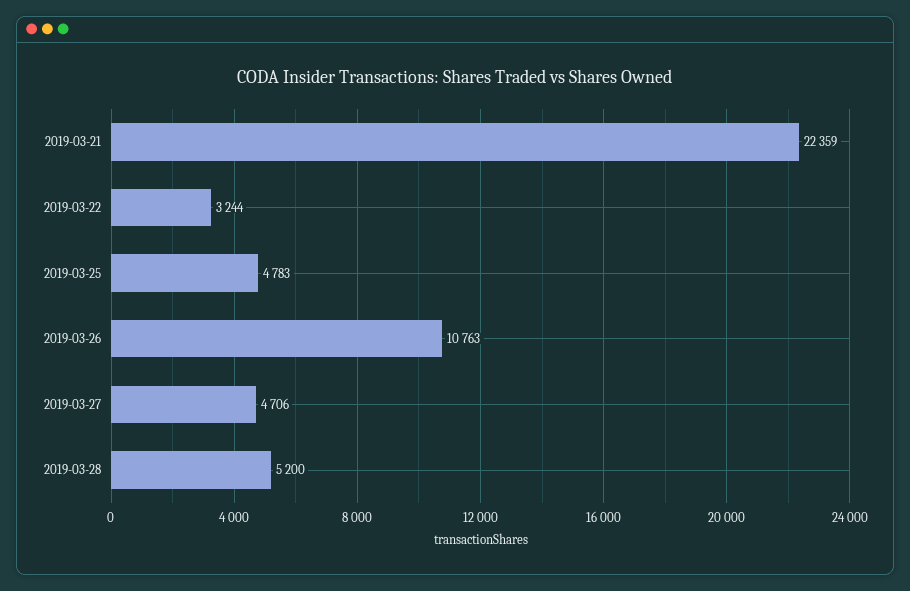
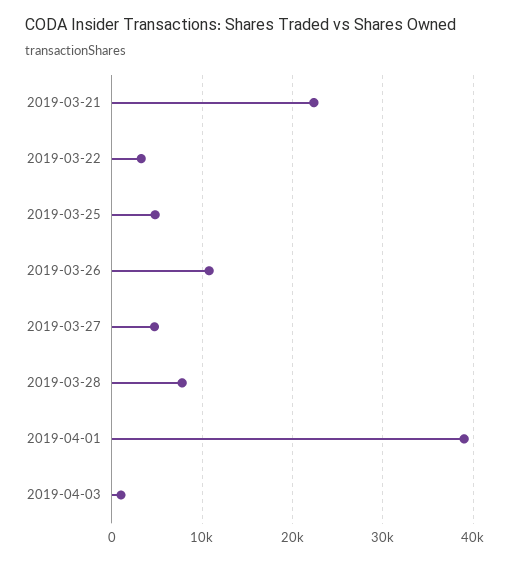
2019-03-28: 5200 -> 8000
2019-04-01: none -> 39000
2019-04-03: none -> 1000

